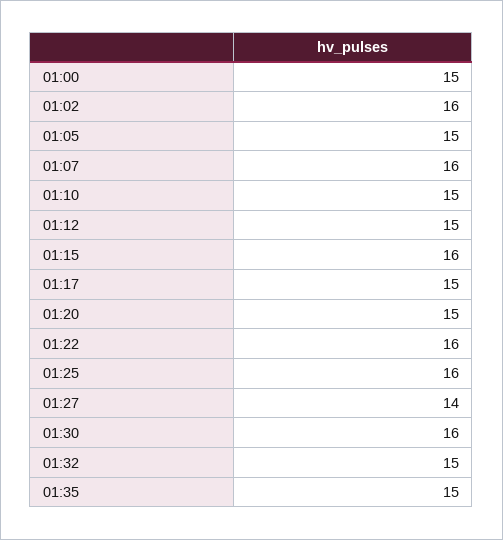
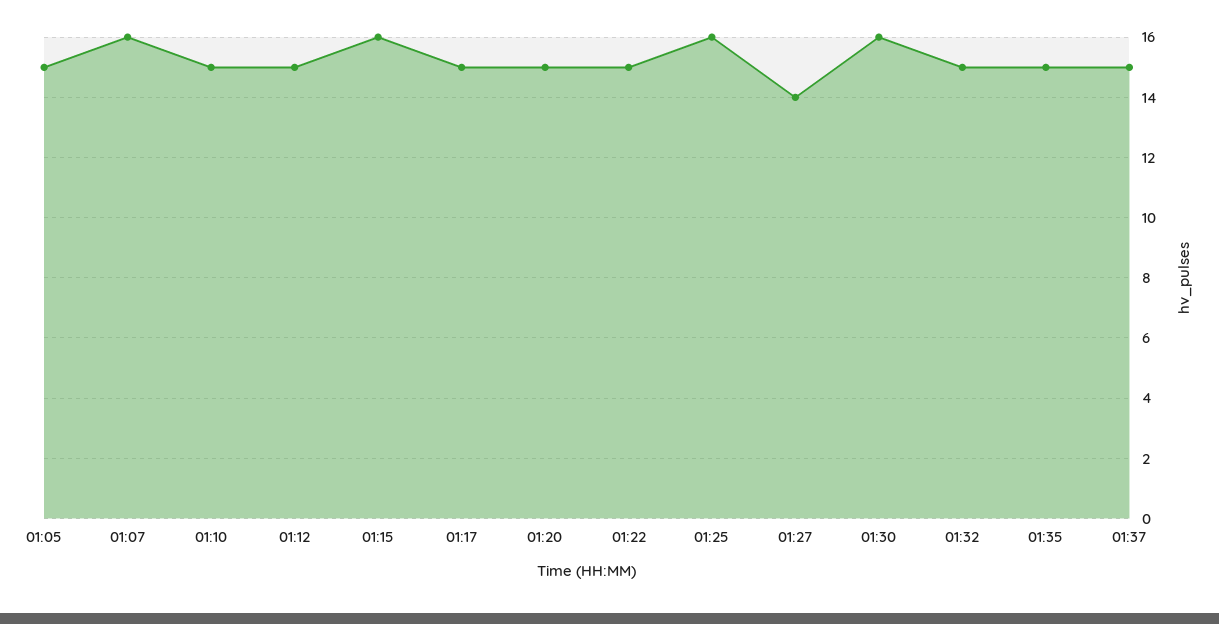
01:00: 15 -> none
01:02: 16 -> none
01:22: 16 -> 15
01:37: none -> 15

